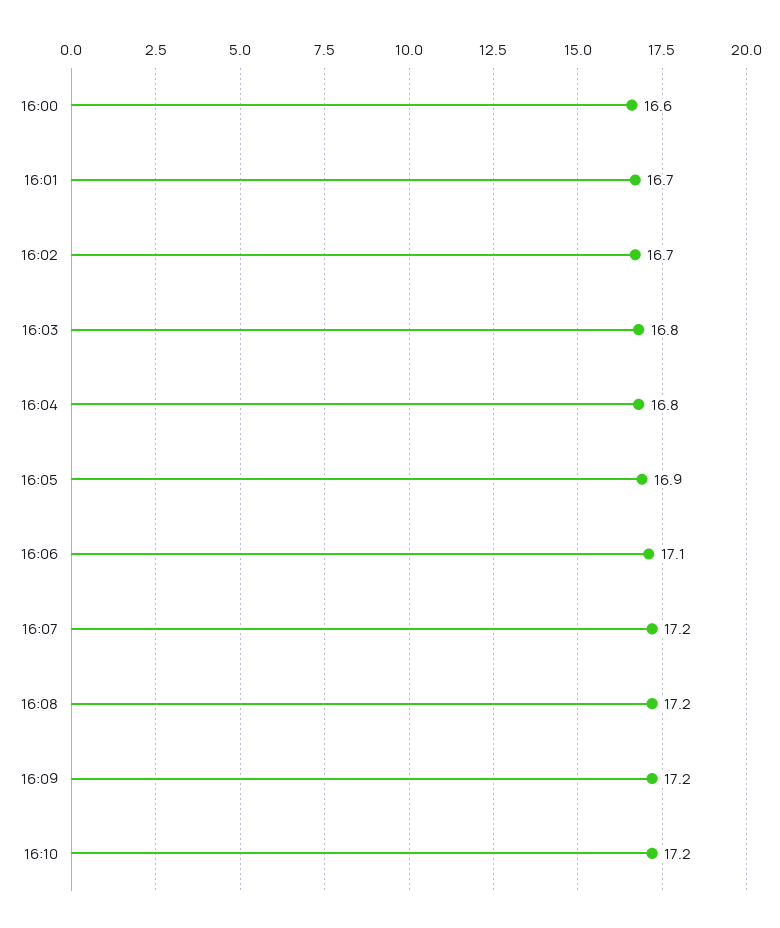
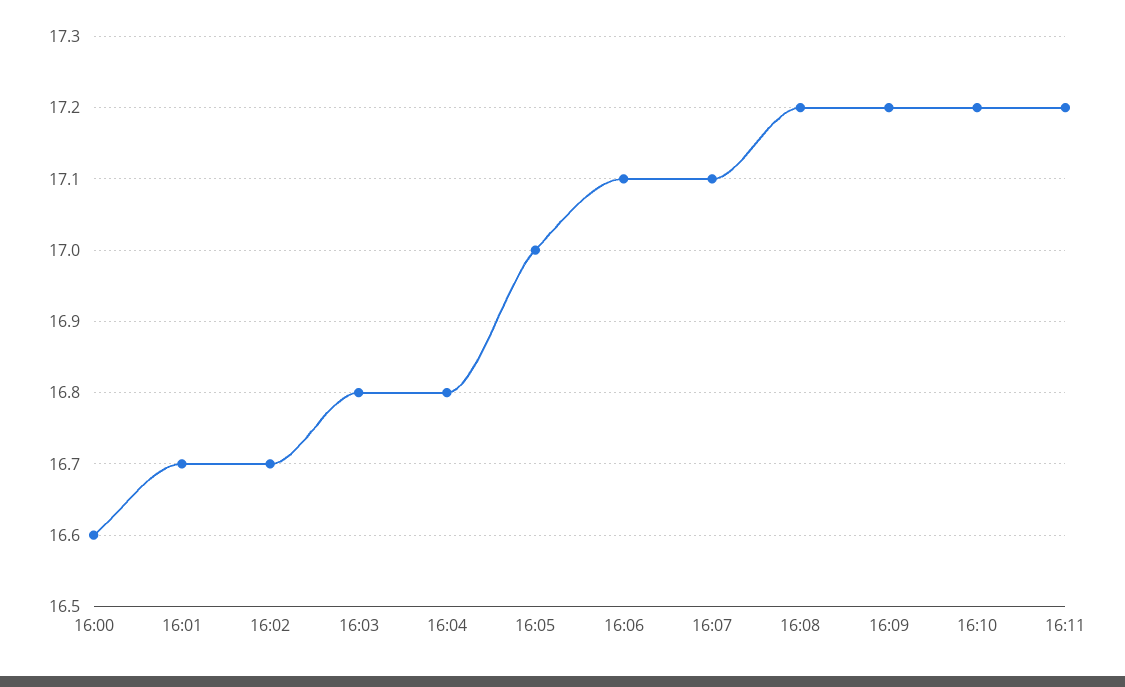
16:05: 16.9 -> 17
16:07: 17.2 -> 17.1
16:11: none -> 17.2

